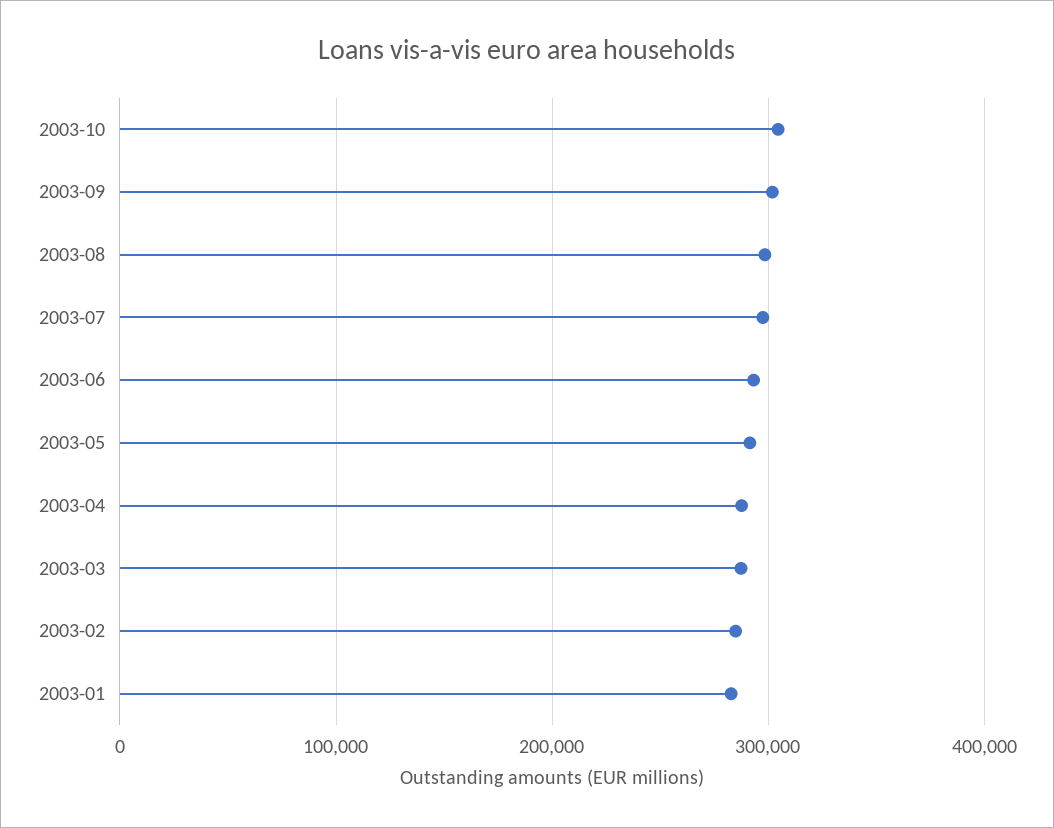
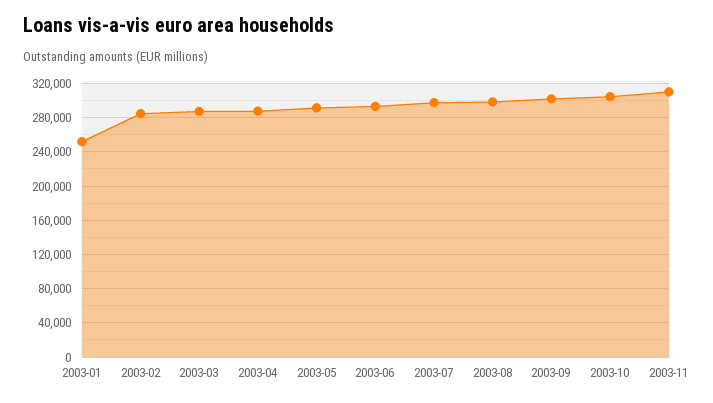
2003-01: 280000 -> 250000
2003-11: none -> 310000

